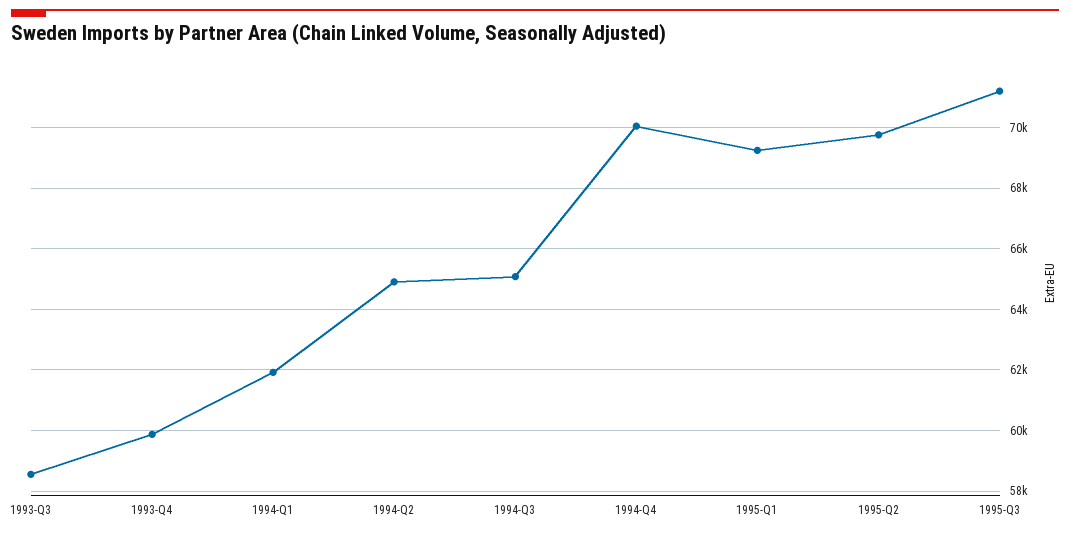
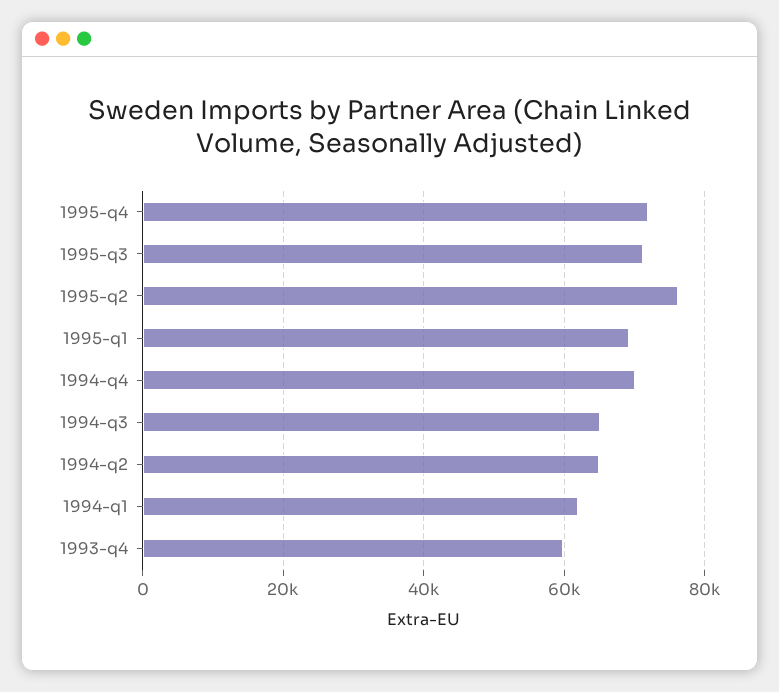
1993-Q3: 58600 -> none
1995-Q2: 69800 -> 76000
1995-q4: none -> 72000

